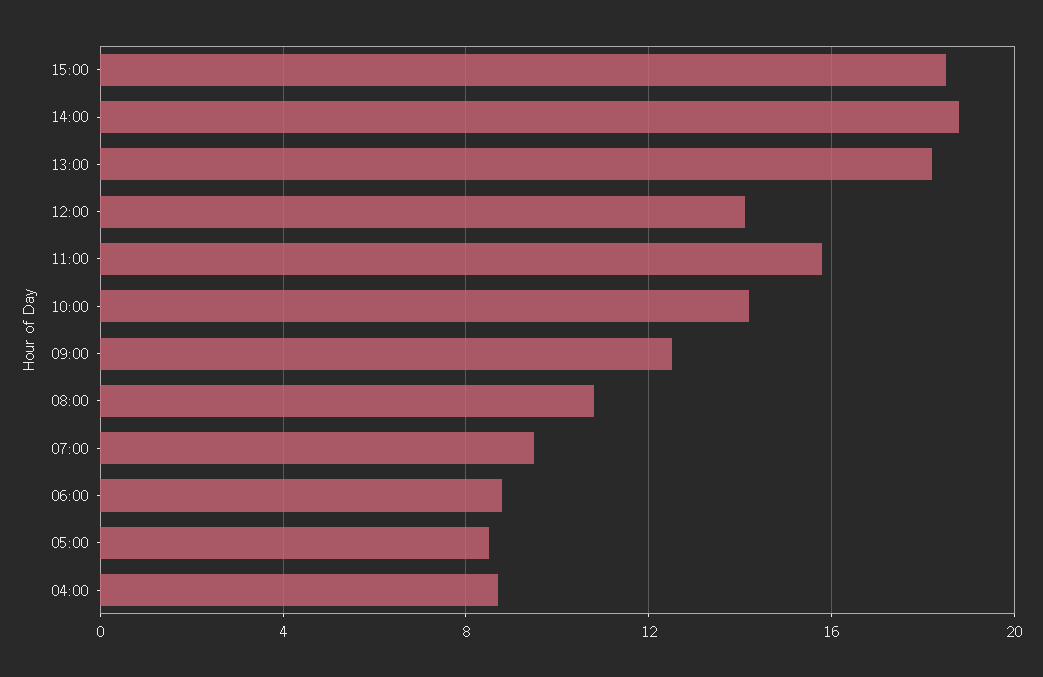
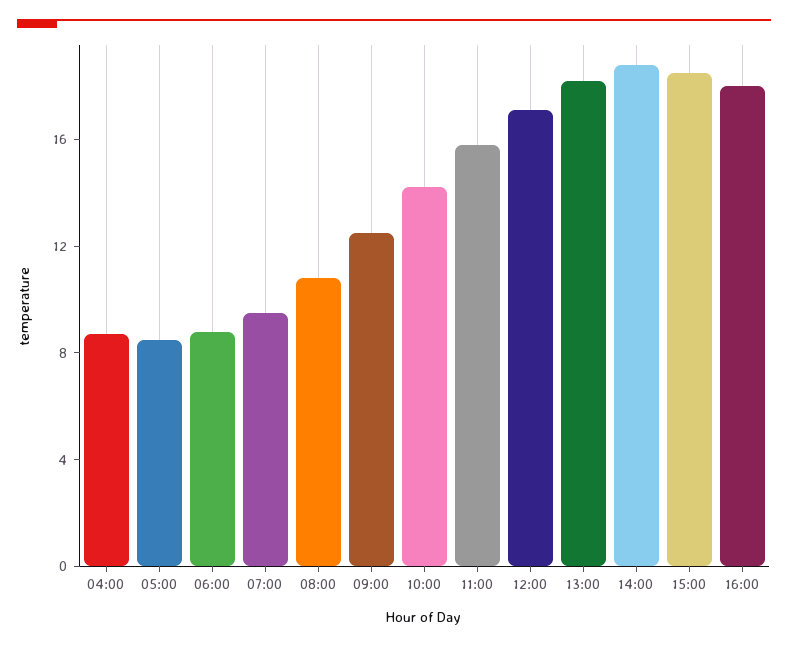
12:00: 14 -> 17
16:00: none -> 18

